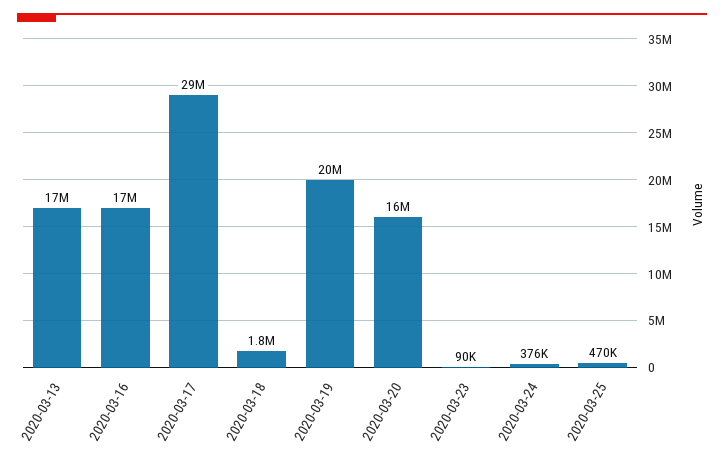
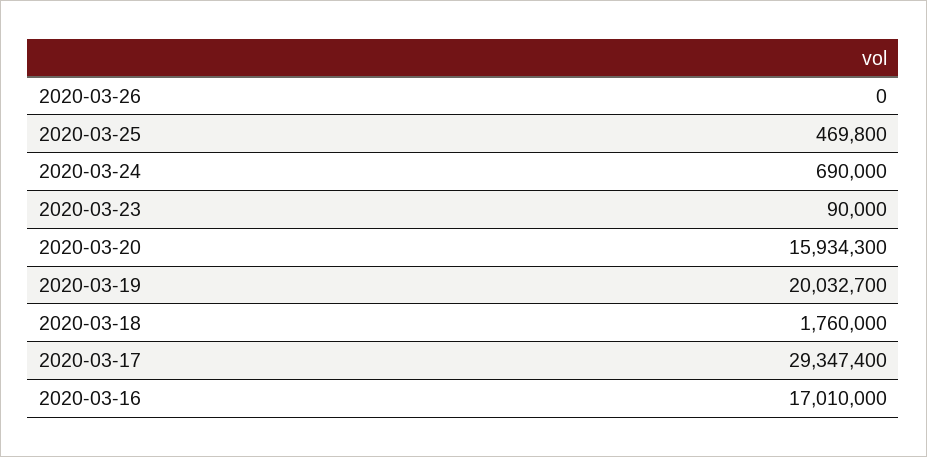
2020-03-13: 17000000 -> none
2020-03-24: 376000 -> 690000
2020-03-26: none -> 0

